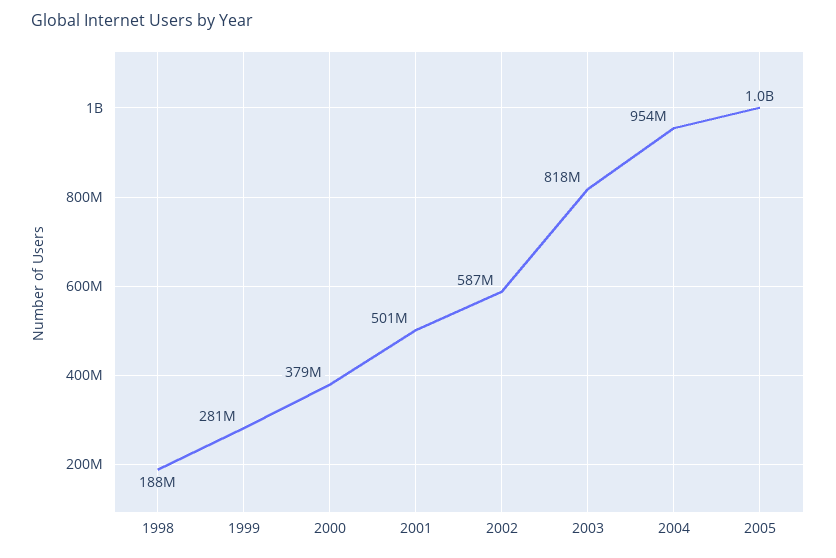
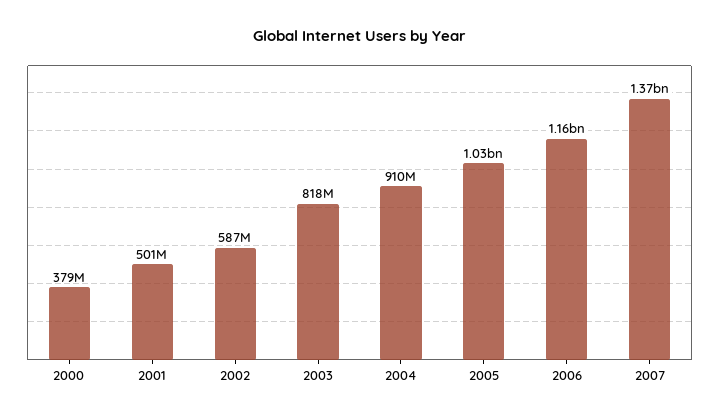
1998: 188000000 -> none
1999: 281000000 -> none
2004: 954000000 -> 910000000
2006: none -> 1160000000
2007: none -> 1370000000

